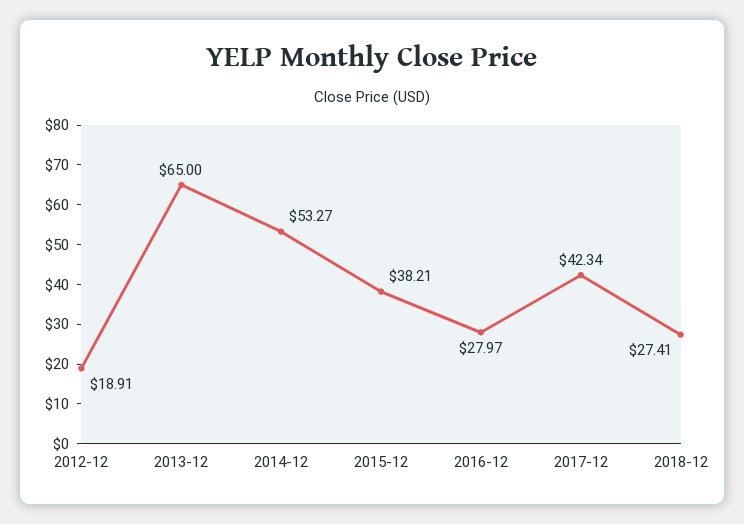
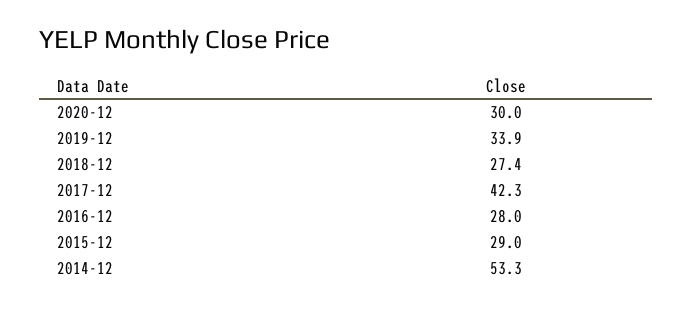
2012-12: 18.91 -> none
2013-12: 65 -> none
2015-12: 38.21 -> 29
2020-12: none -> 30
2019-12: none -> 33.9

